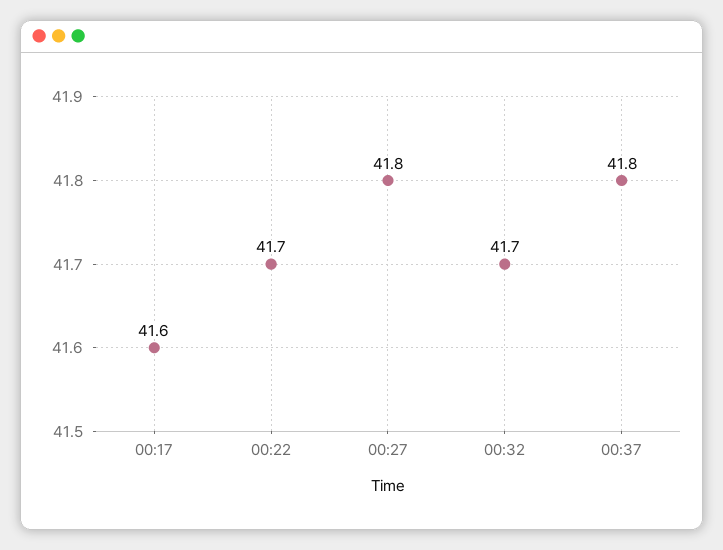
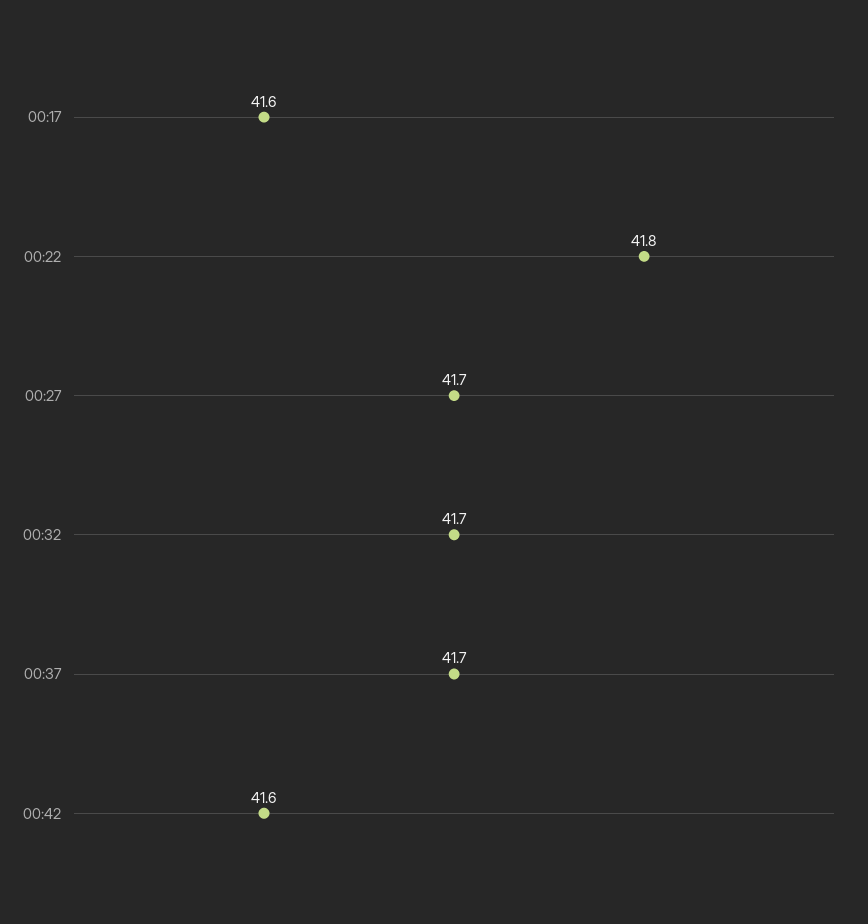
00:22: 41.7 -> 41.8
00:27: 41.8 -> 41.7
00:37: 41.8 -> 41.7
00:42: none -> 41.6

